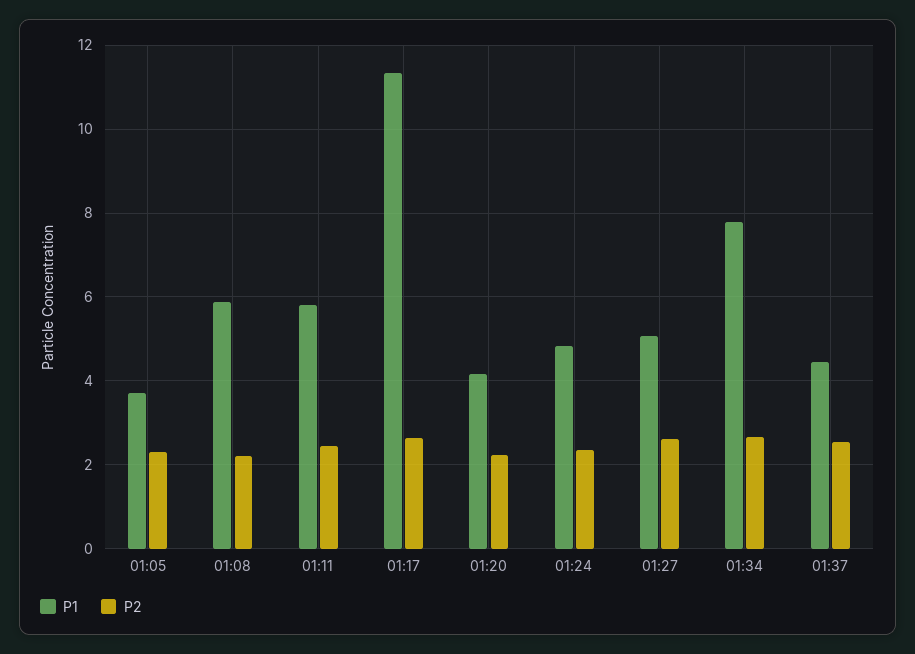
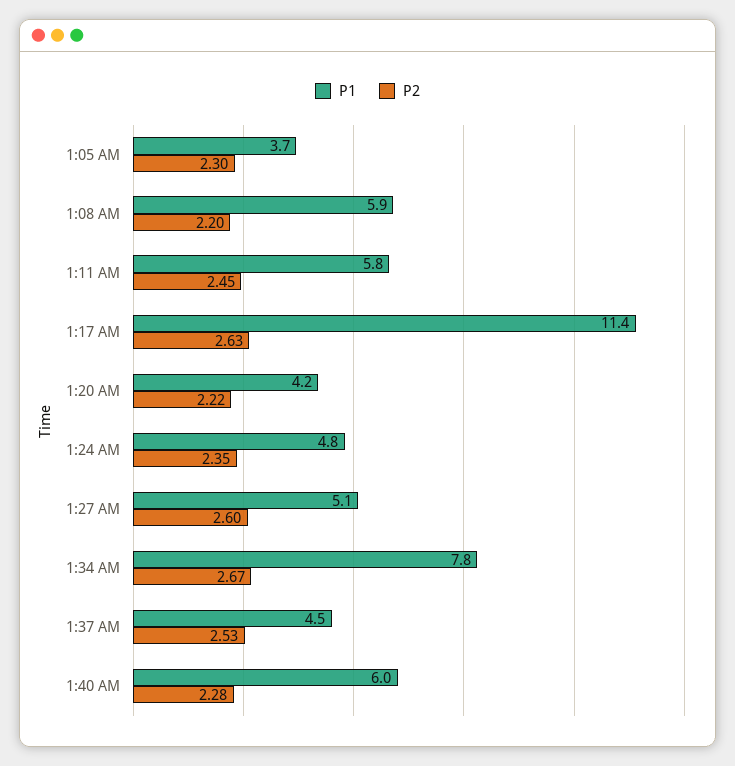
P1, 1:40 AM: none -> 6
P2, 1:40 AM: none -> 2.28

